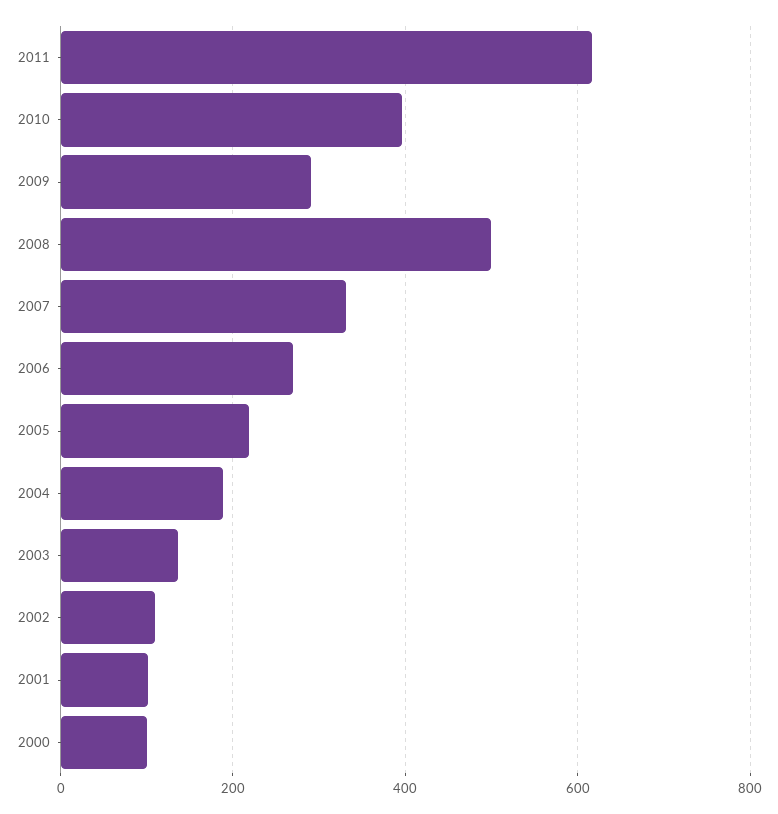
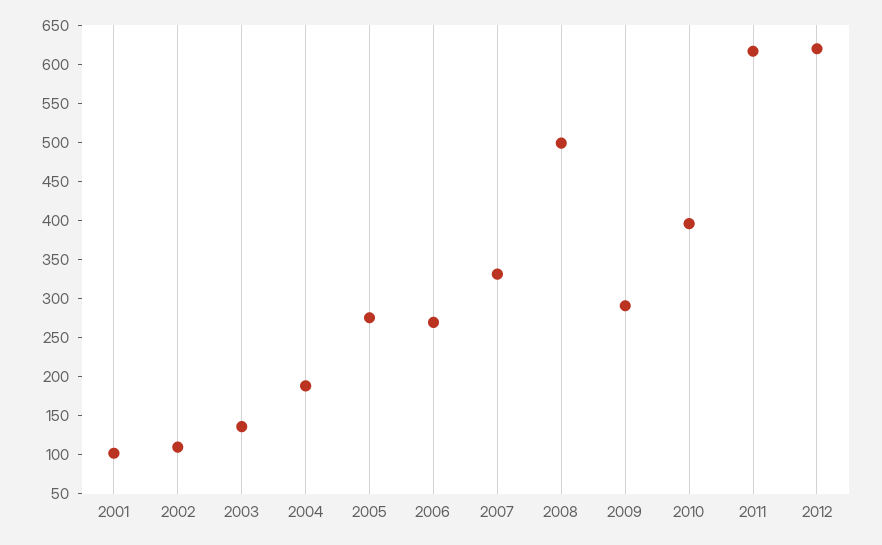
2005: 220 -> 275
2000: 100 -> none
2012: none -> 625

